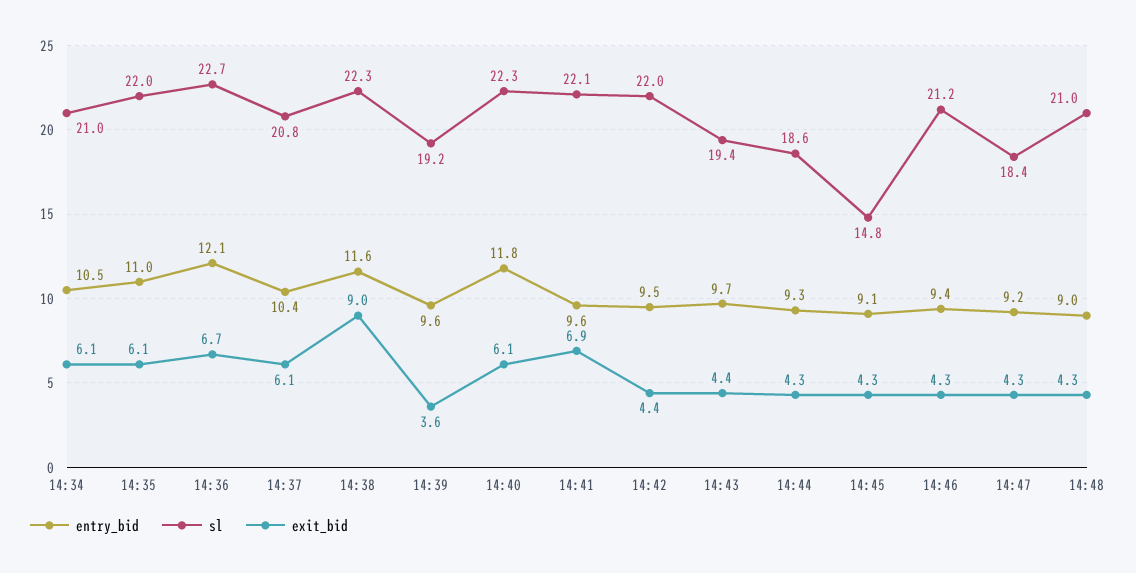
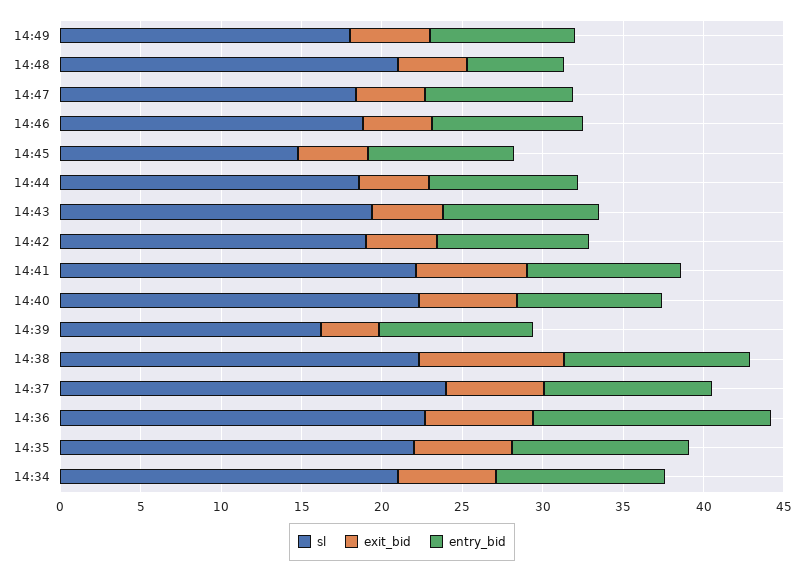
entry_bid, 14:36: 12.1 -> 15
sl, 14:37: 20.8 -> 24
sl, 14:39: 19.2 -> 16
entry_bid, 14:40: 11.8 -> 9
sl, 14:42: 22 -> 19
sl, 14:46: 21.2 -> 19
entry_bid, 14:48: 9 -> 6
sl, 14:49: none -> 18
exit_bid, 14:49: none -> 5
entry_bid, 14:49: none -> 9

